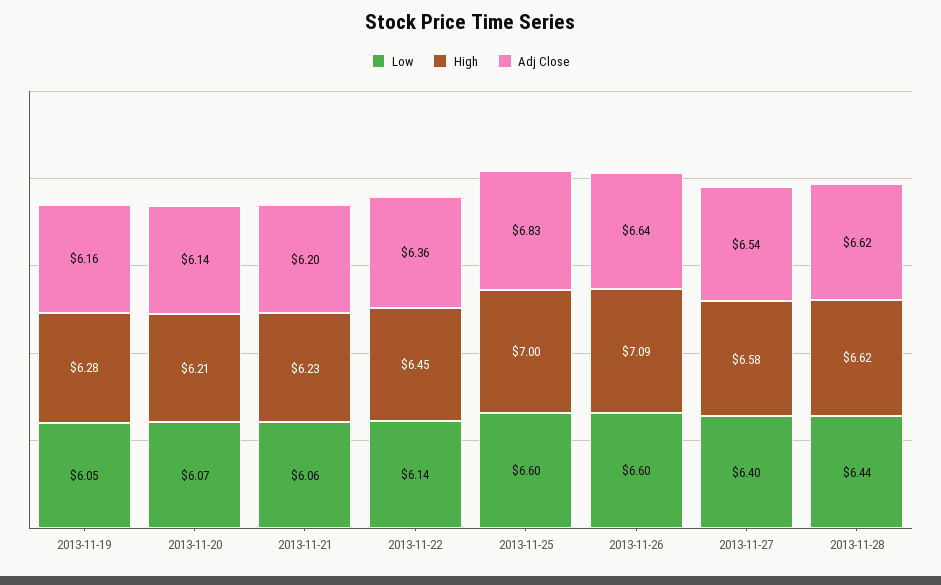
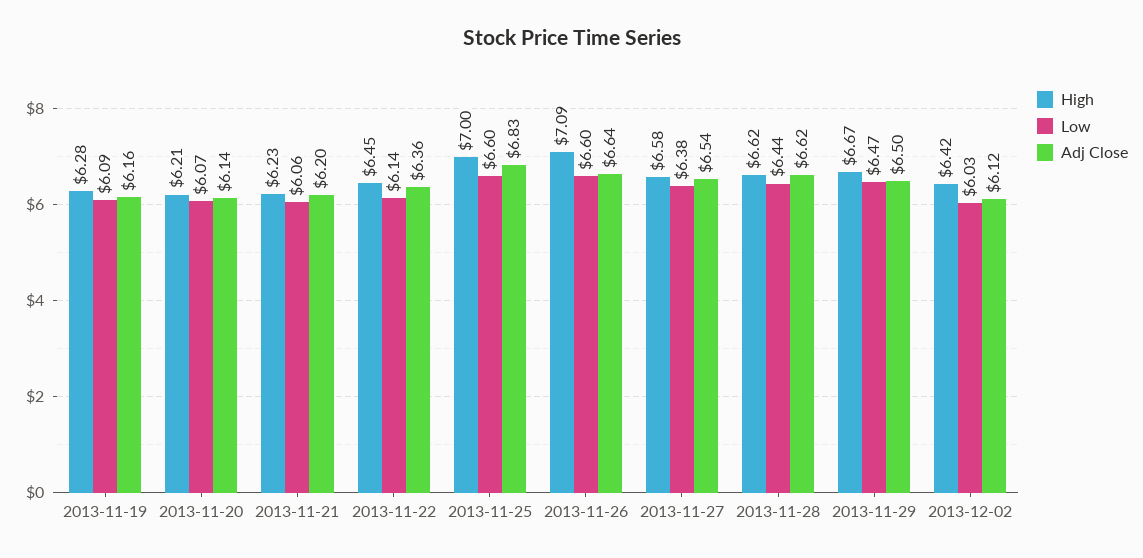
Low, 2013-11-19: 6.05 -> 6.09
Low, 2013-11-27: 6.4 -> 6.38
High, 2013-11-29: none -> 6.67
Low, 2013-11-29: none -> 6.47
Adj Close, 2013-11-29: none -> 6.5
High, 2013-12-02: none -> 6.42
Low, 2013-12-02: none -> 6.03
Adj Close, 2013-12-02: none -> 6.12

